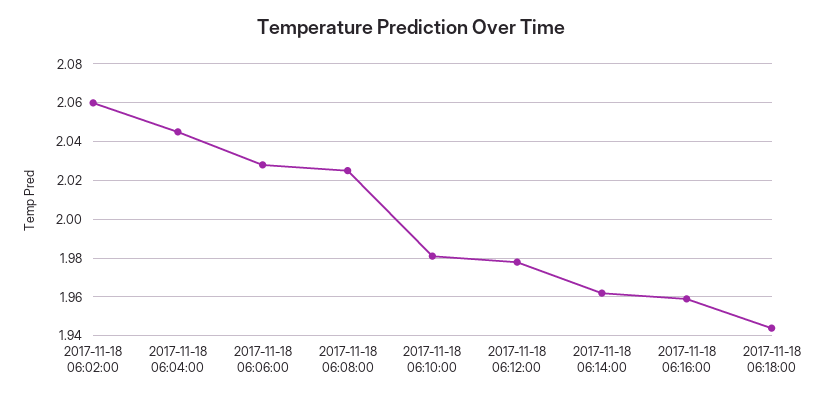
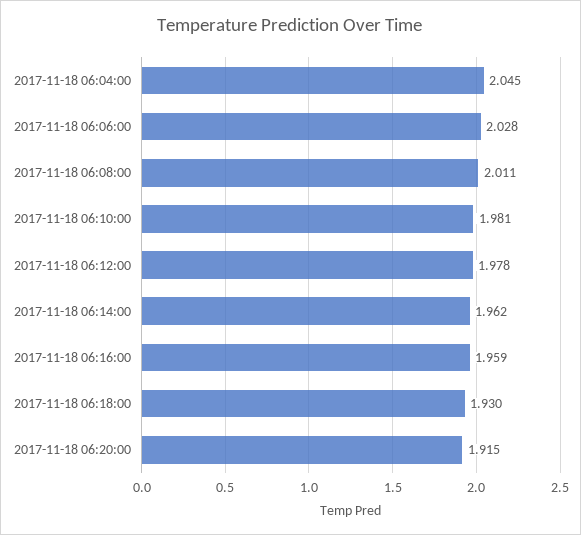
2017-11-18 06:02:00: 2.06 -> none
2017-11-18 06:08:00: 2.025 -> 2.011
2017-11-18 06:18:00: 1.945 -> 1.93
2017-11-18 06:20:00: none -> 1.915

